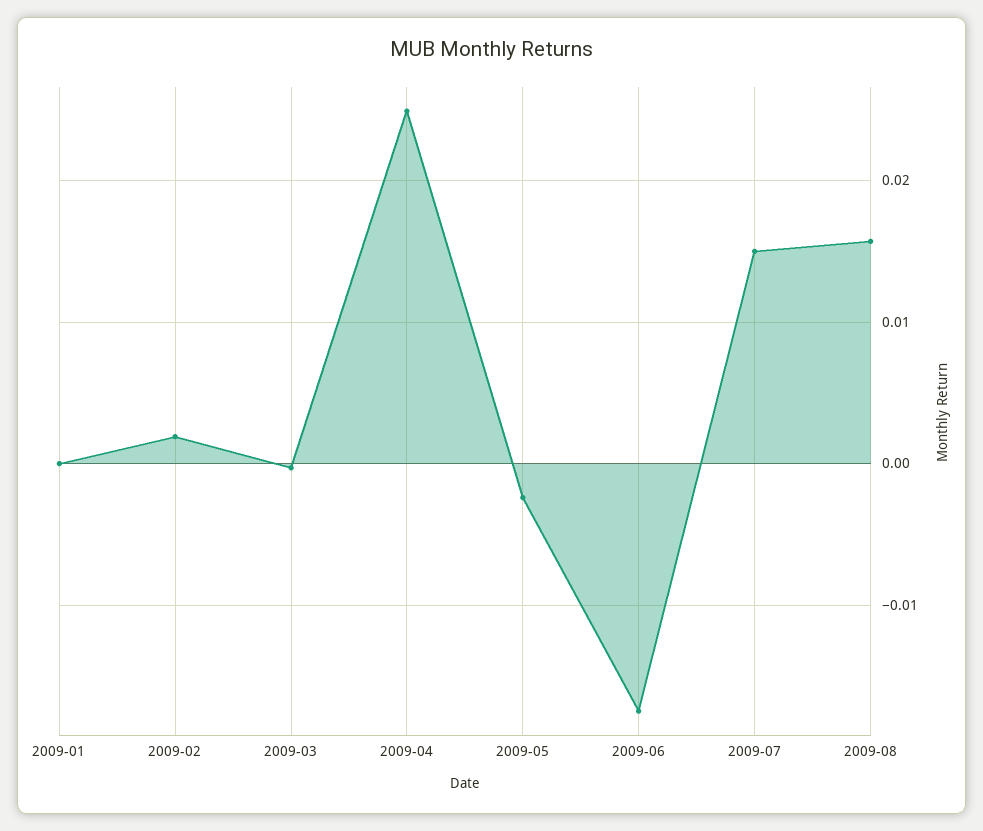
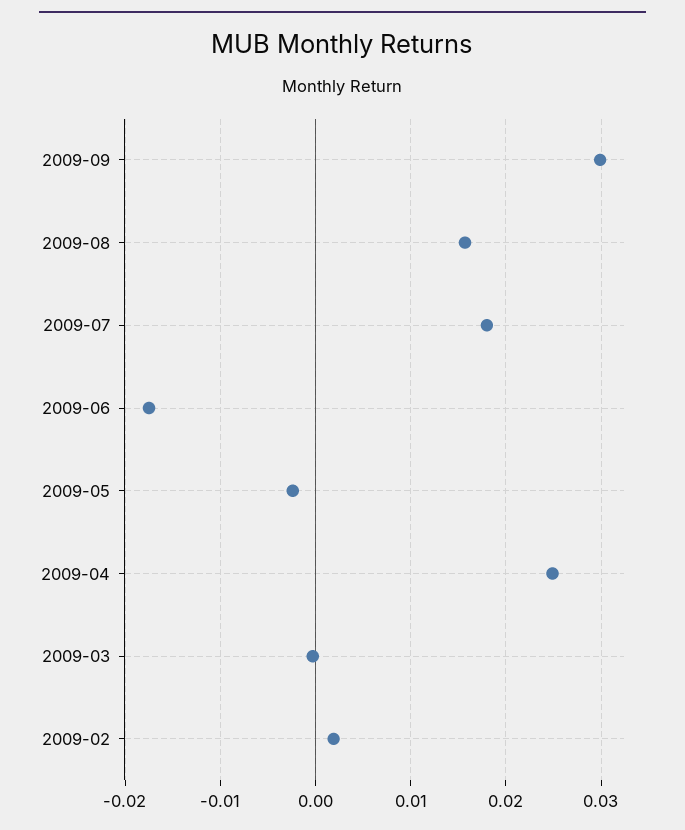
2009-01: 0 -> none
2009-07: 0.015 -> 0.018
2009-09: none -> 0.03

